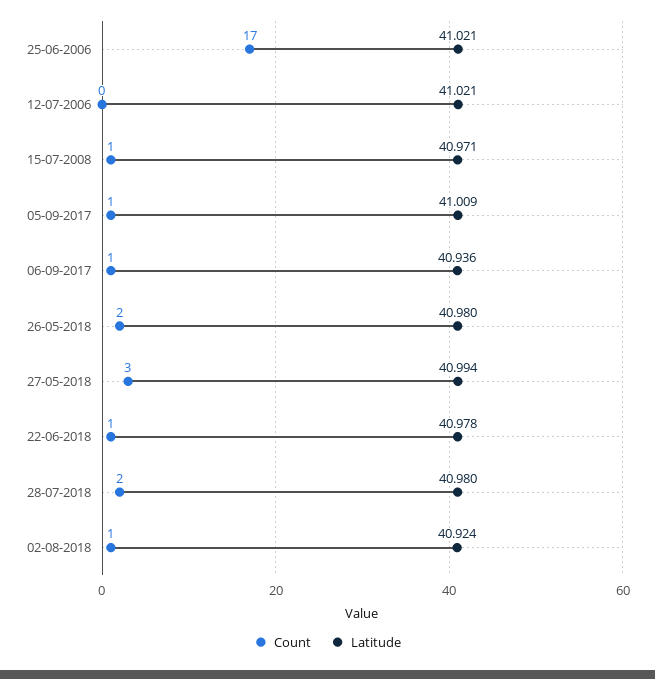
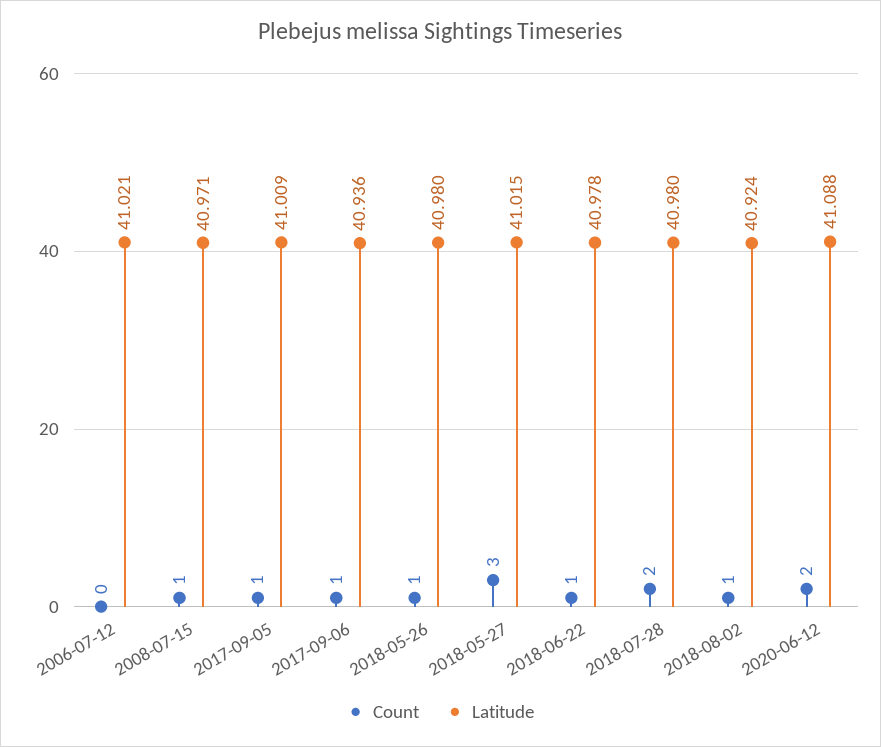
Count, 25-06-2006: 17 -> none
Latitude, 25-06-2006: 41.021 -> none
Count, 26-05-2018: 2 -> 1
Latitude, 27-05-2018: 40.994 -> 41.015
Count, 2020-06-12: none -> 2
Latitude, 2020-06-12: none -> 41.088

